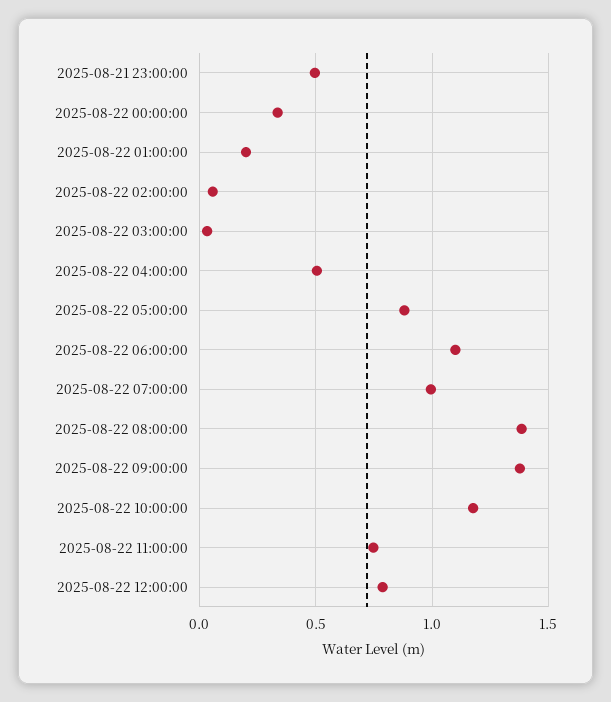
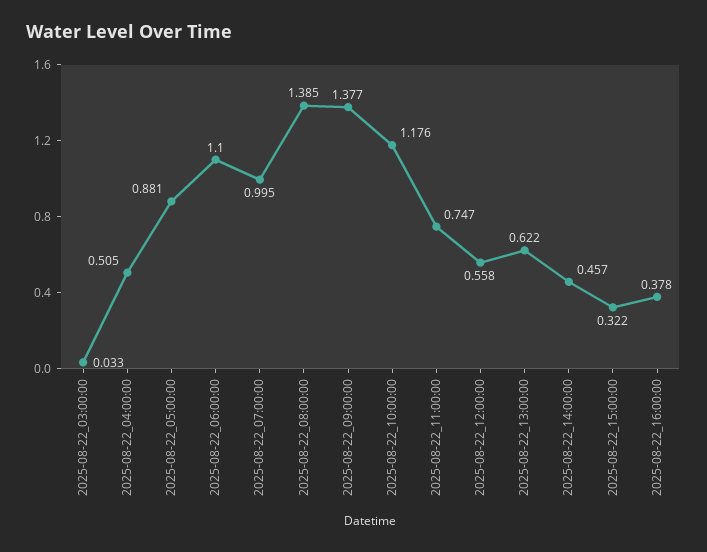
2025-08-21 23:00:00: 0.5 -> none
2025-08-22 00:00:00: 0.35 -> none
2025-08-22 01:00:00: 0.2 -> none
2025-08-22 02:00:00: 0.05 -> none
2025-08-22 12:00:00: 0.8 -> 0.558
2025-08-22_13:00:00: none -> 0.622
2025-08-22_14:00:00: none -> 0.457
2025-08-22_15:00:00: none -> 0.322
2025-08-22_16:00:00: none -> 0.378

